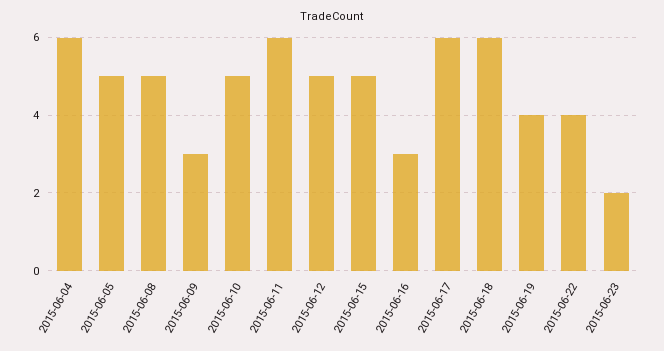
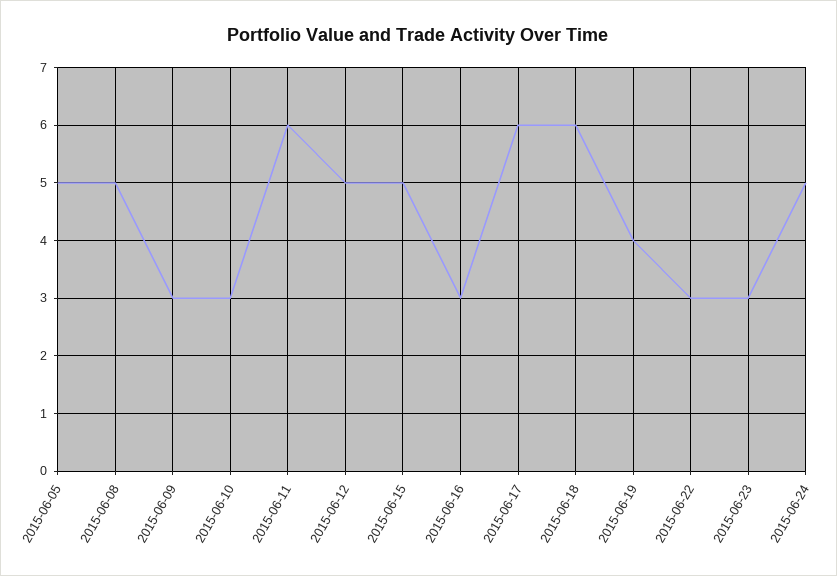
2015-06-04: 6 -> none
2015-06-10: 5 -> 3
2015-06-22: 4 -> 3
2015-06-23: 2 -> 3
2015-06-24: none -> 5

